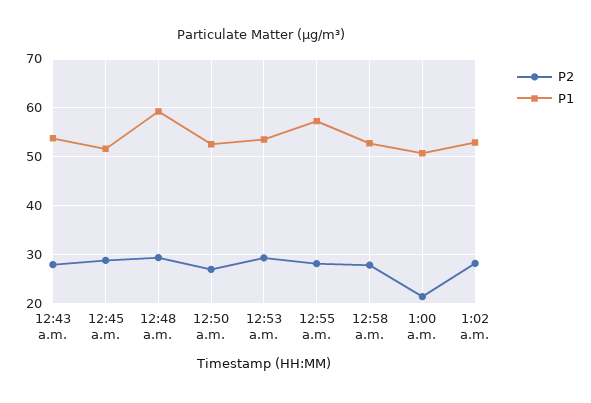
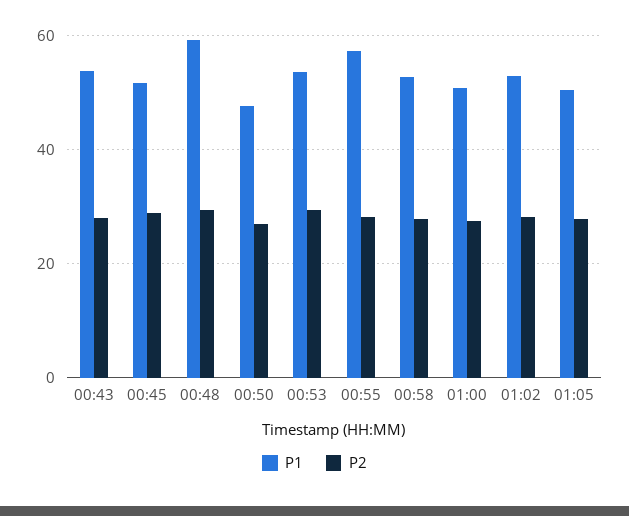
P1, 12:50 a.m.: 52 -> 48
P2, 1:00 a.m.: 22 -> 28
P1, 01:05: none -> 50
P2, 01:05: none -> 28

